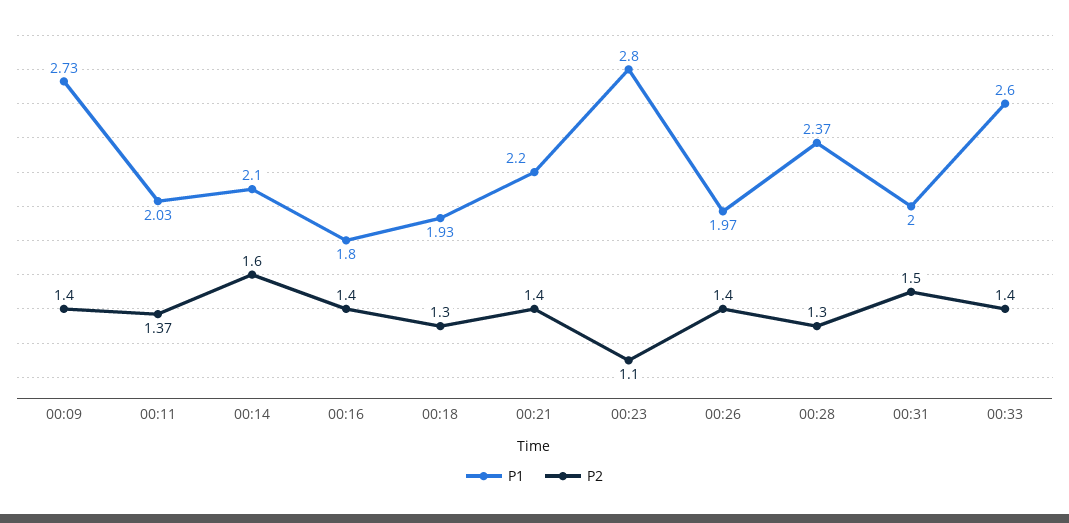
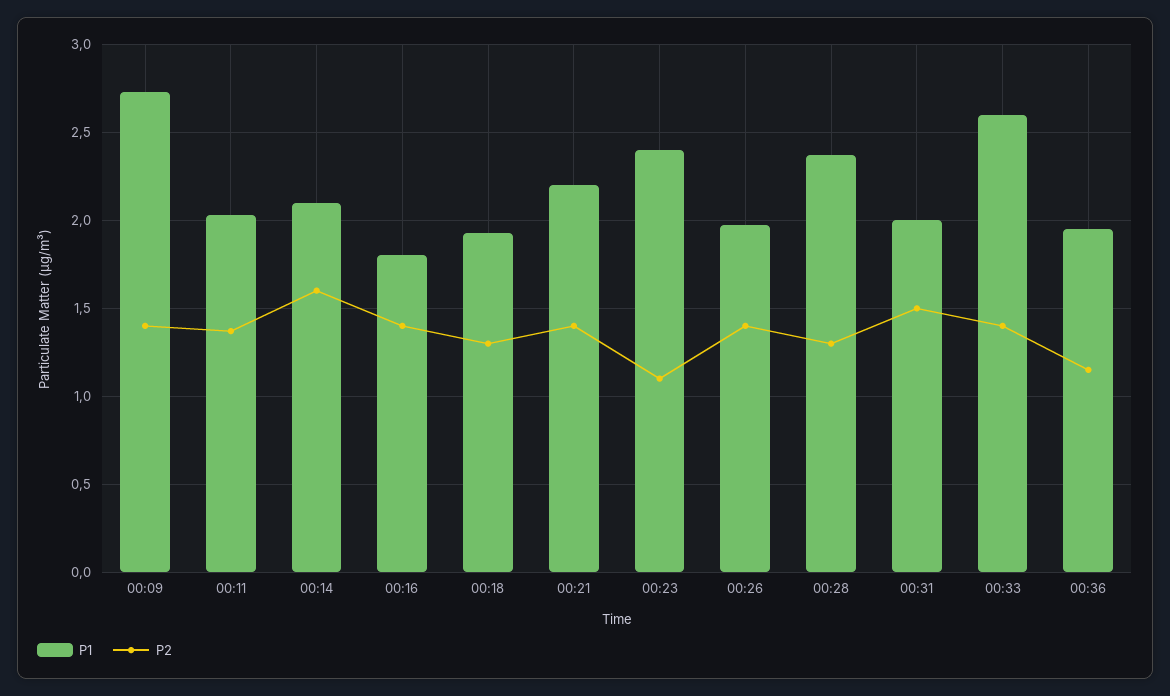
P1, 00:23: 2.8 -> 2.4
P1, 00:36: none -> 1.95
P2, 00:36: none -> 1.15

